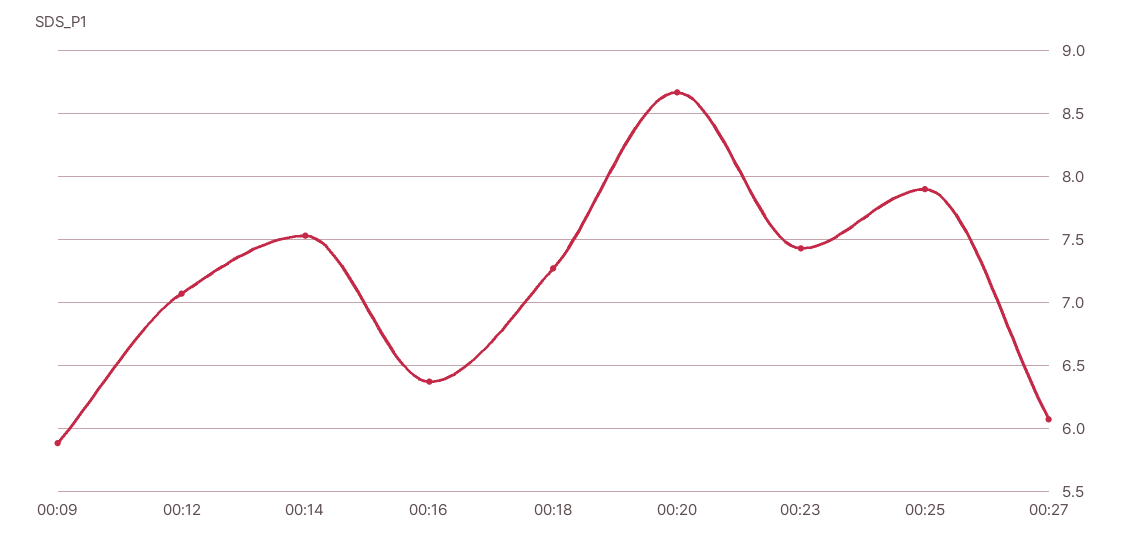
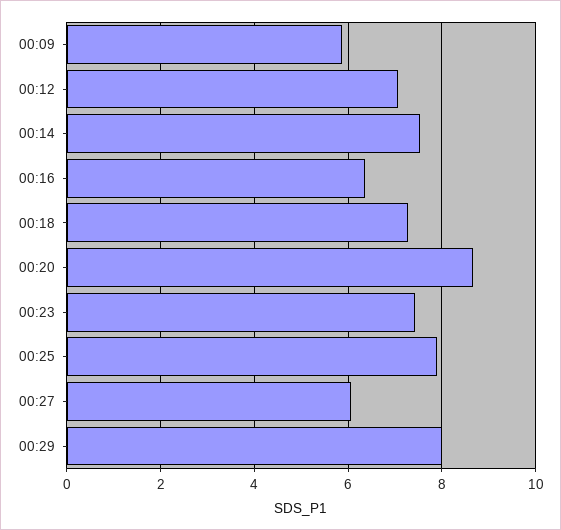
00:29: none -> 8

